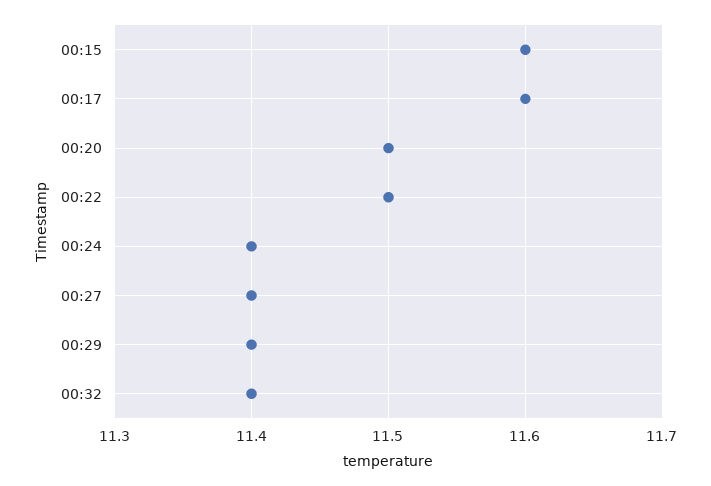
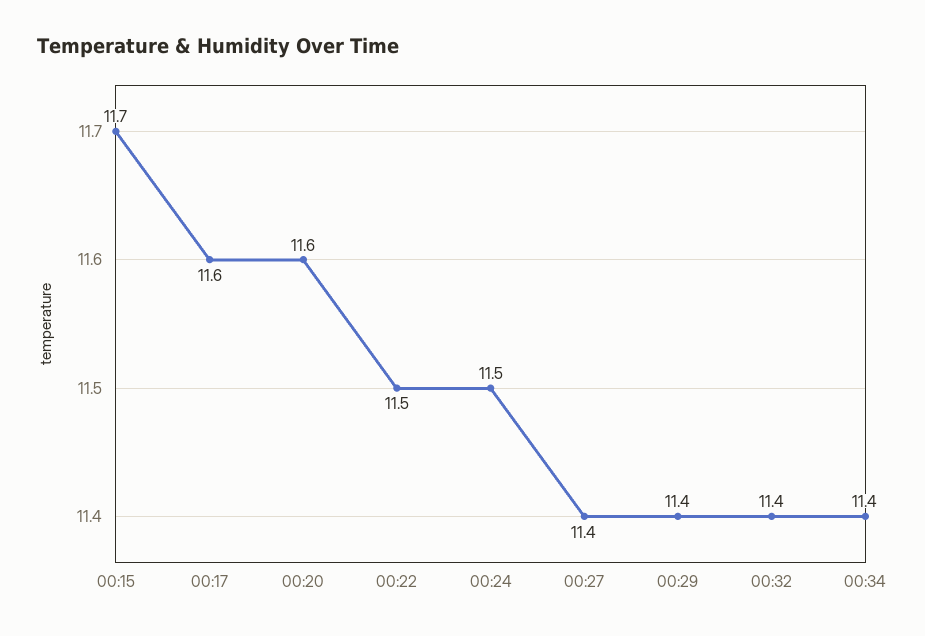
00:15: 11.6 -> 11.7
00:20: 11.5 -> 11.6
00:24: 11.4 -> 11.5
00:34: none -> 11.4

